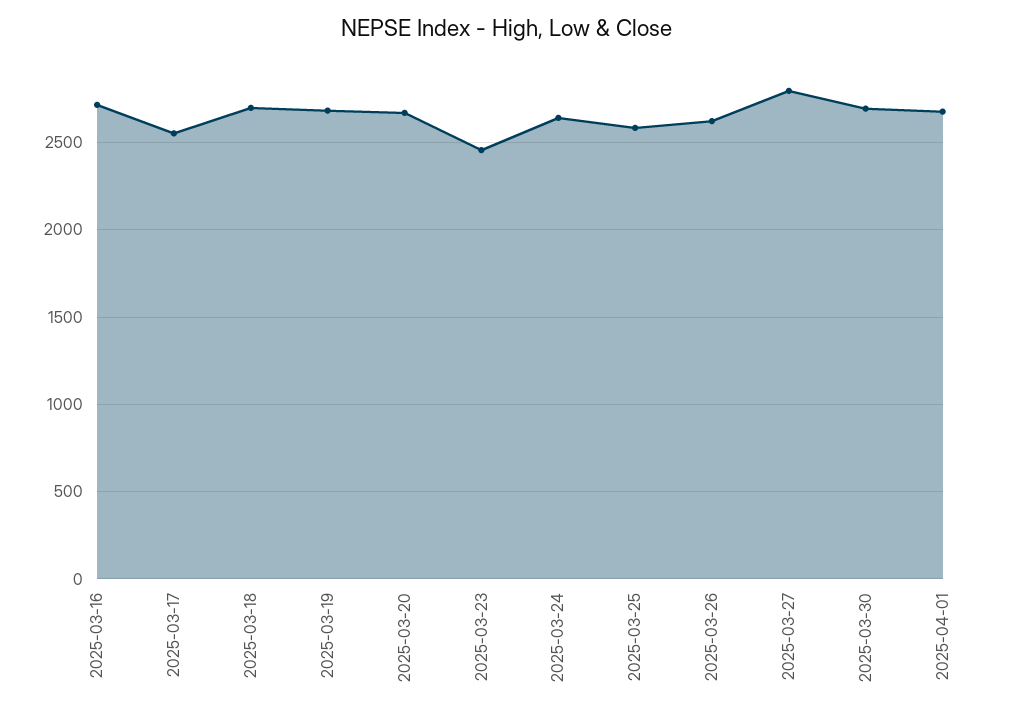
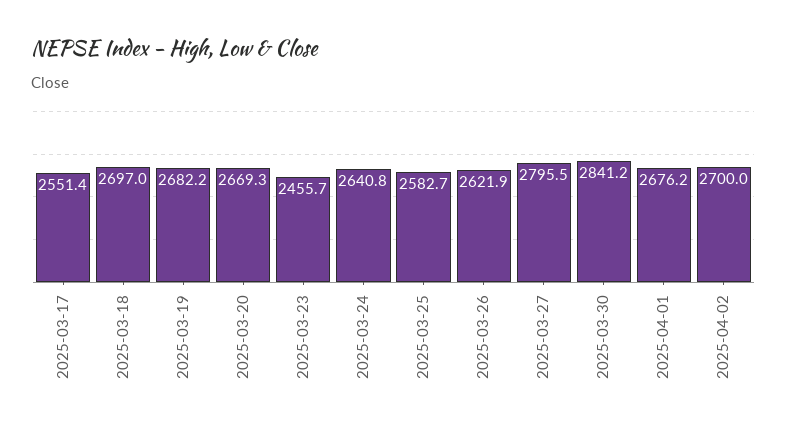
2025-03-16: 2700 -> none
2025-03-30: 2700 -> 2841.2
2025-04-02: none -> 2700

